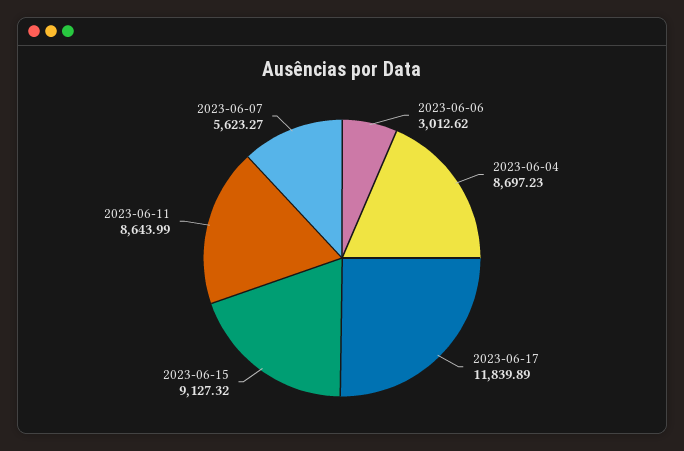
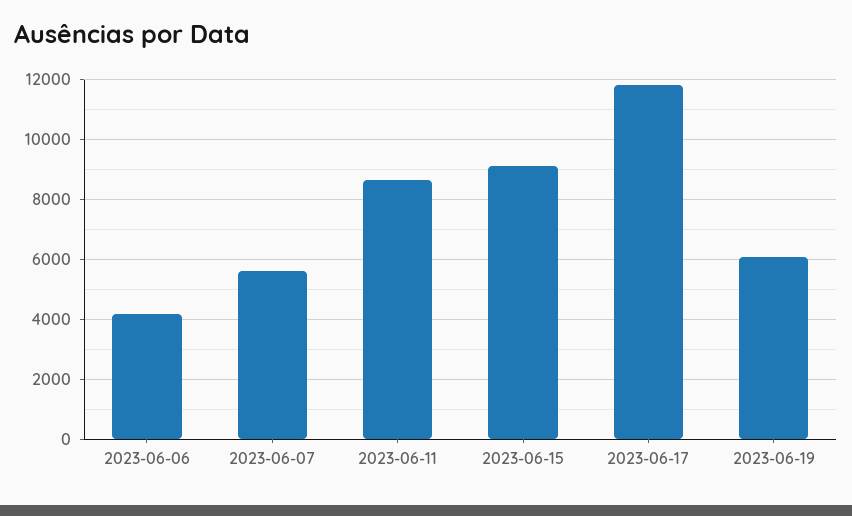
2023-06-06: 3012.62 -> 4250
2023-06-04: 8697.23 -> none
2023-06-19: none -> 6000

